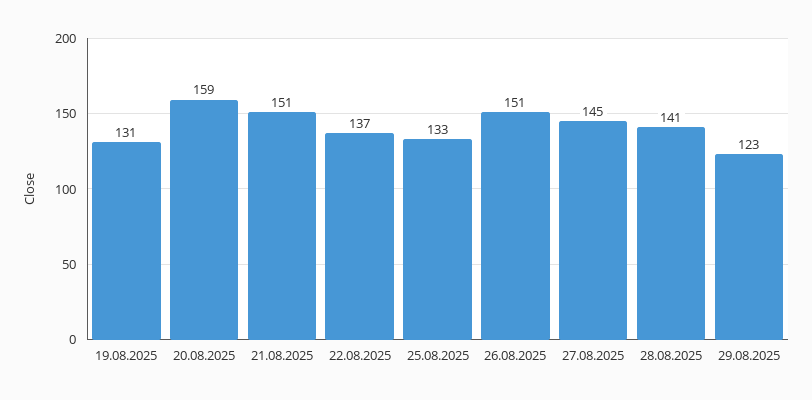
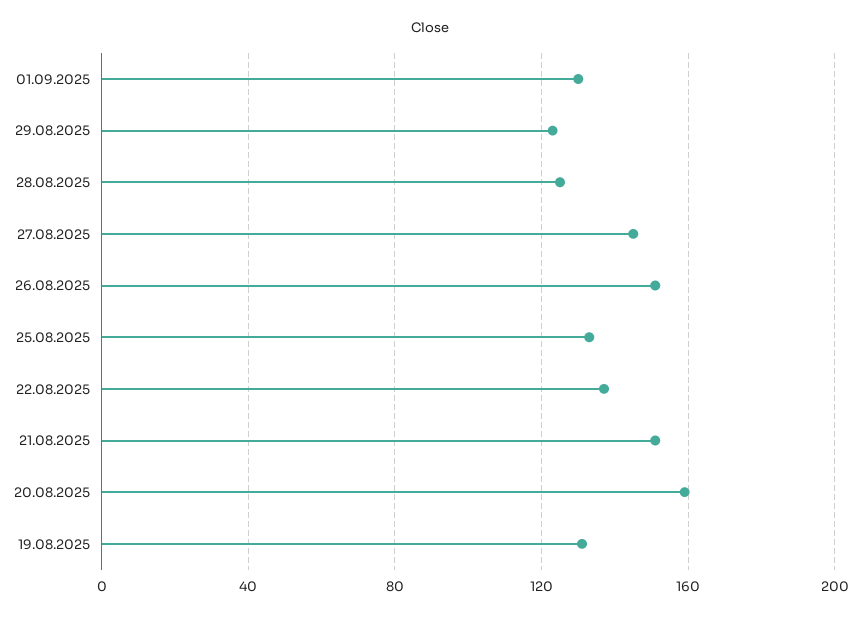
28.08.2025: 141 -> 125
01.09.2025: none -> 130

